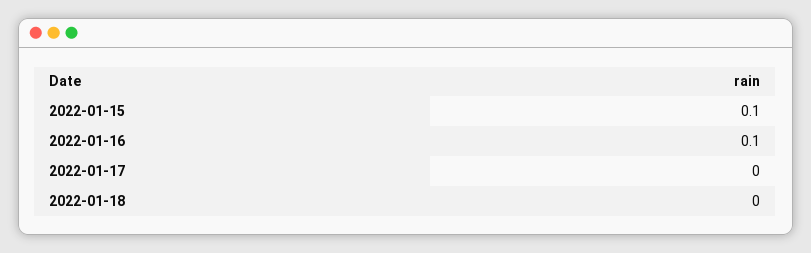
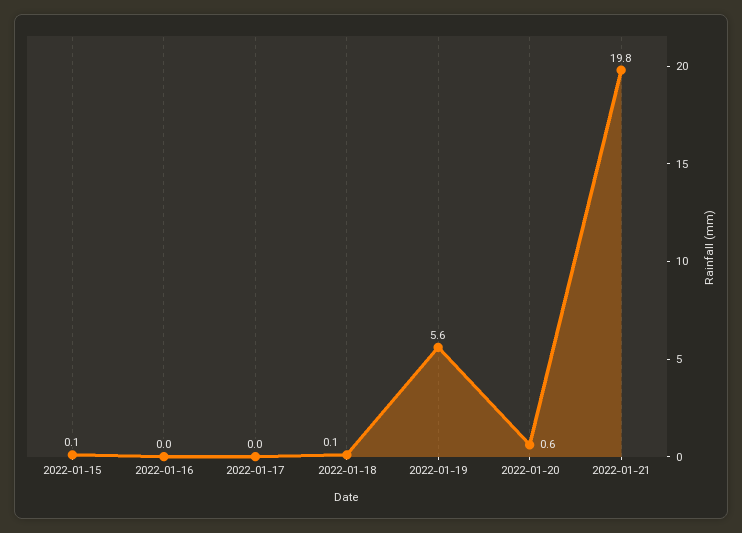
2022-01-16: 0.1 -> 0
2022-01-18: 0 -> 0.1
2022-01-19: none -> 5.6
2022-01-20: none -> 0.6
2022-01-21: none -> 19.8

